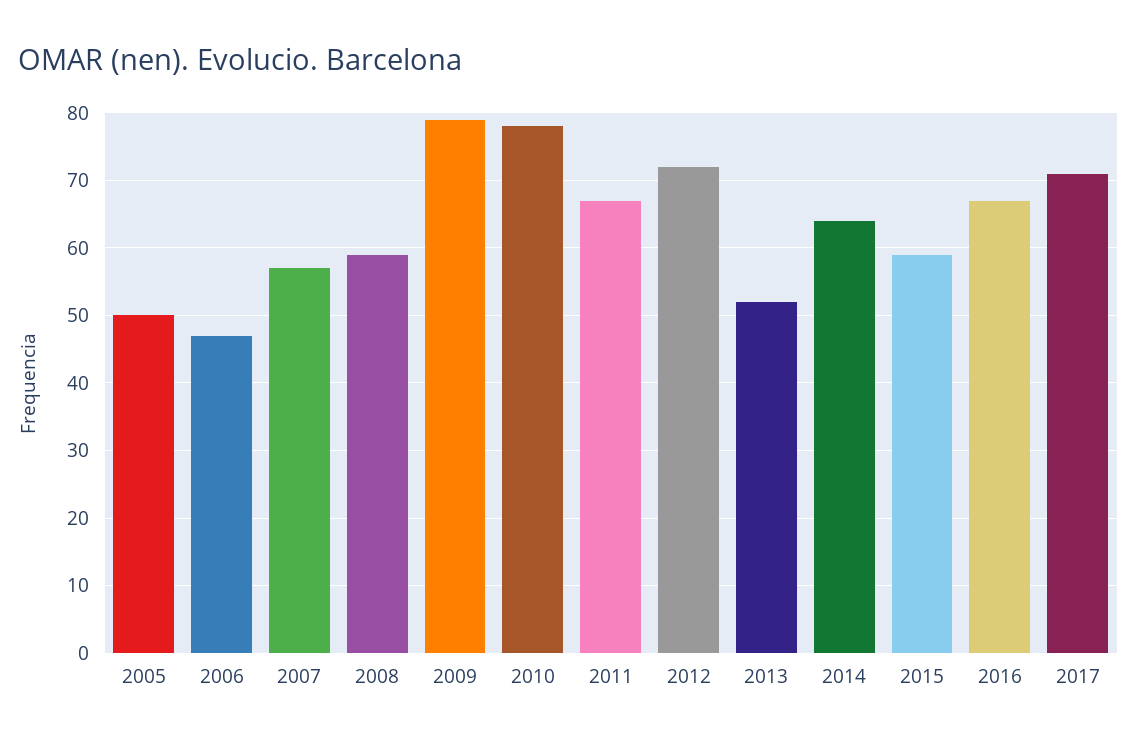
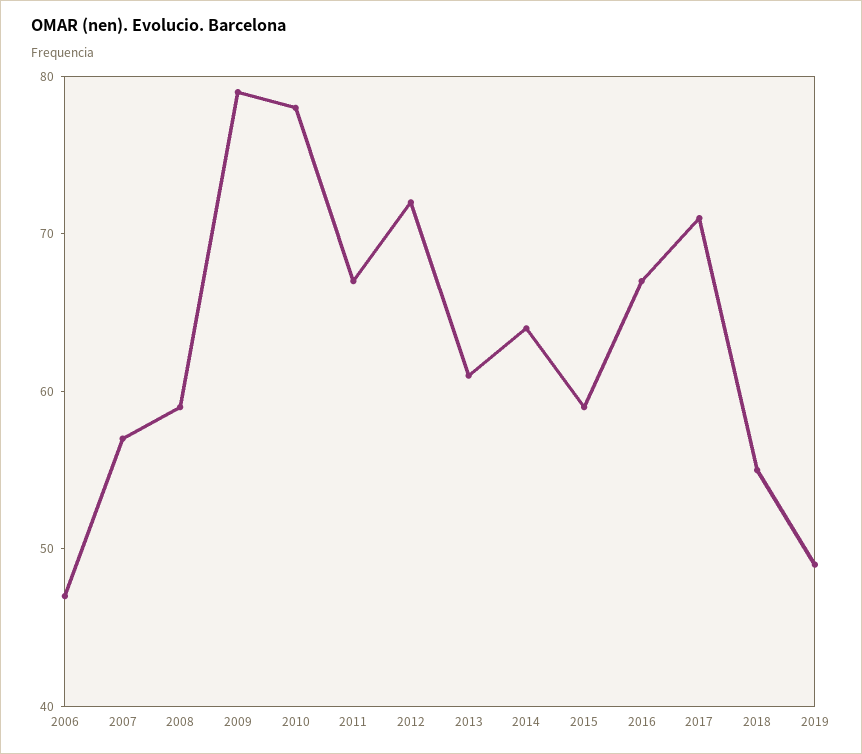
2005: 50 -> none
2013: 52 -> 61
2018: none -> 55
2019: none -> 49

